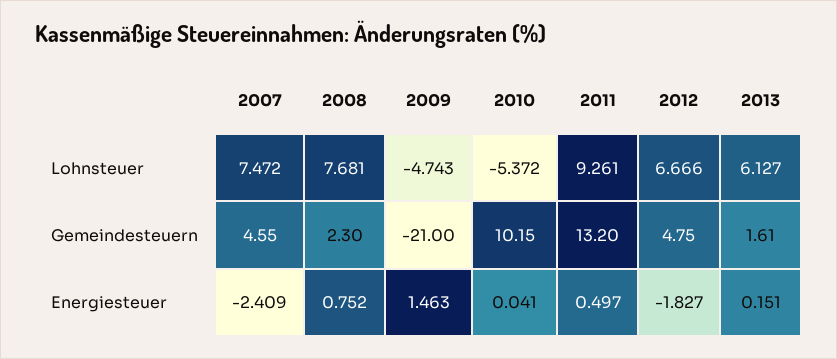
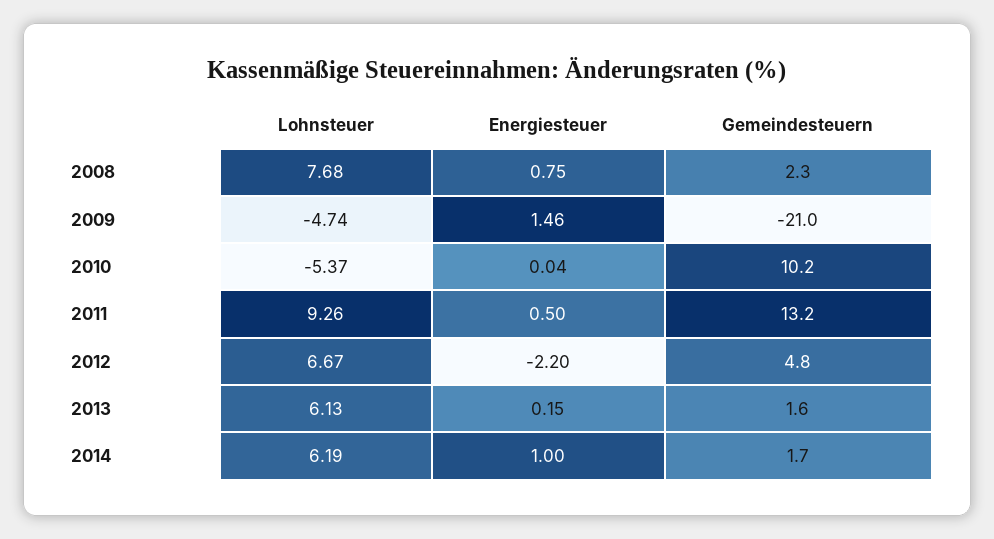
2007, Lohnsteuer: 7.472 -> none
2007, Gemeindesteuern: 4.55 -> none
2007, Energiesteuer: -2.409 -> none
2012, Energiesteuer: -1.827 -> -2.2
2014, Lohnsteuer: none -> 6.19
2014, Energiesteuer: none -> 1
2014, Gemeindesteuern: none -> 1.7

